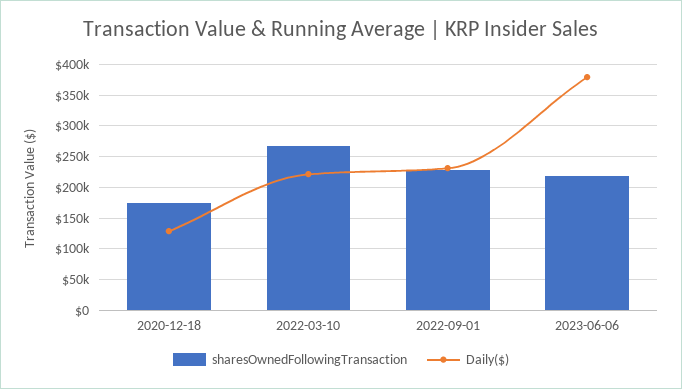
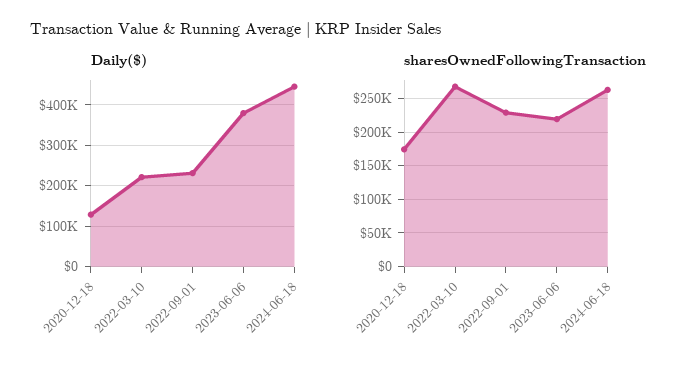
Daily($), 2024-06-18: none -> 440000
sharesOwnedFollowingTransaction, 2024-06-18: none -> 260000

